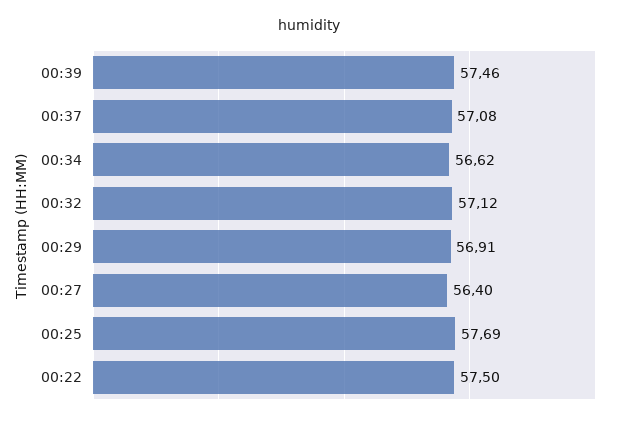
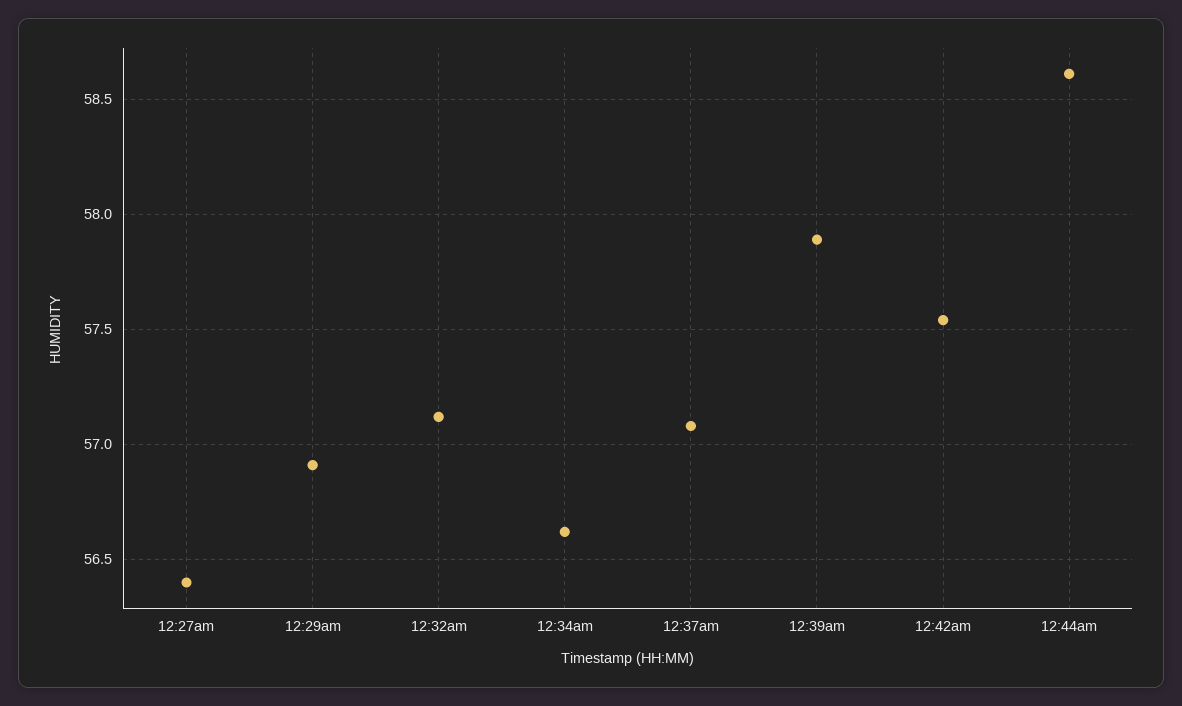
00:39: 57.46 -> 57.9
00:25: 57.69 -> none
00:22: 57.5 -> none
12:42am: none -> 57.55
12:44am: none -> 58.6

